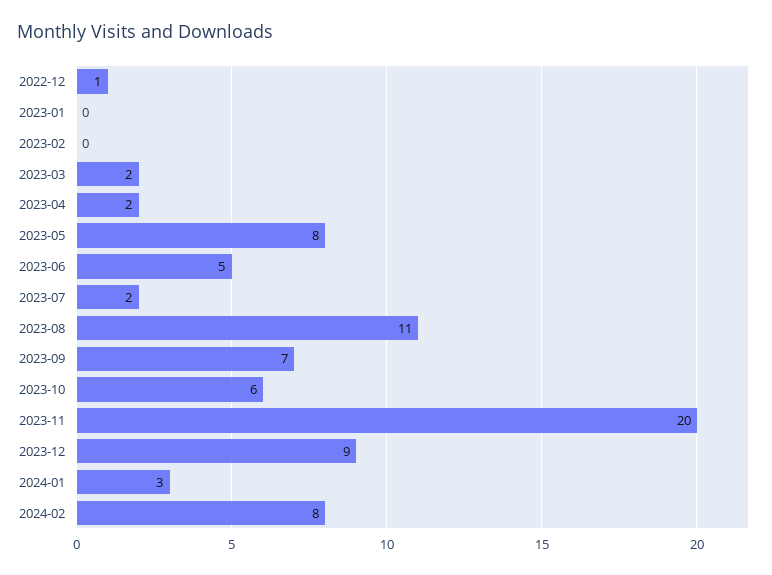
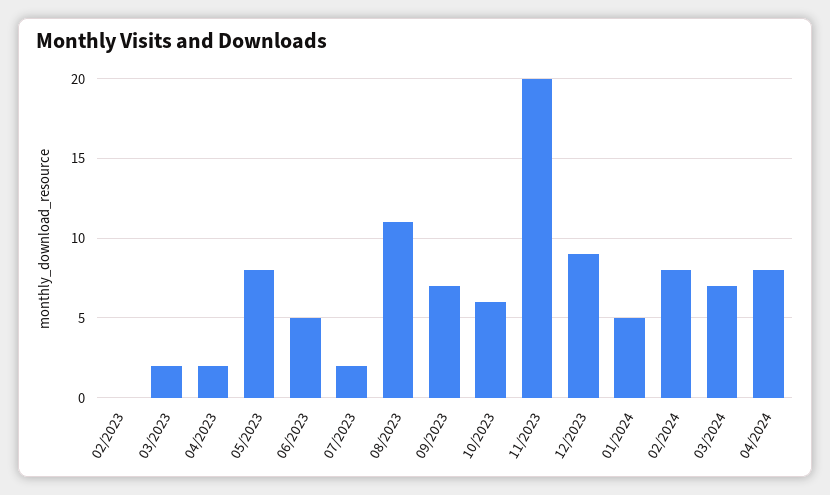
2022-12: 1 -> none
2023-01: 0 -> none
2024-01: 3 -> 5
03/2024: none -> 7
04/2024: none -> 8

